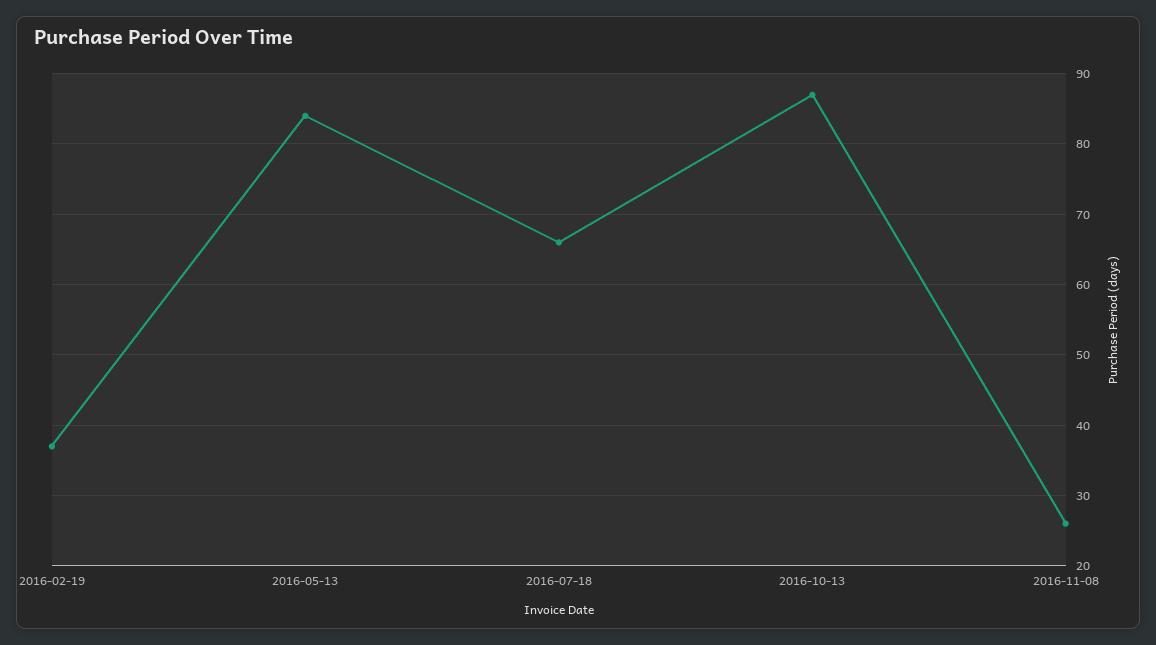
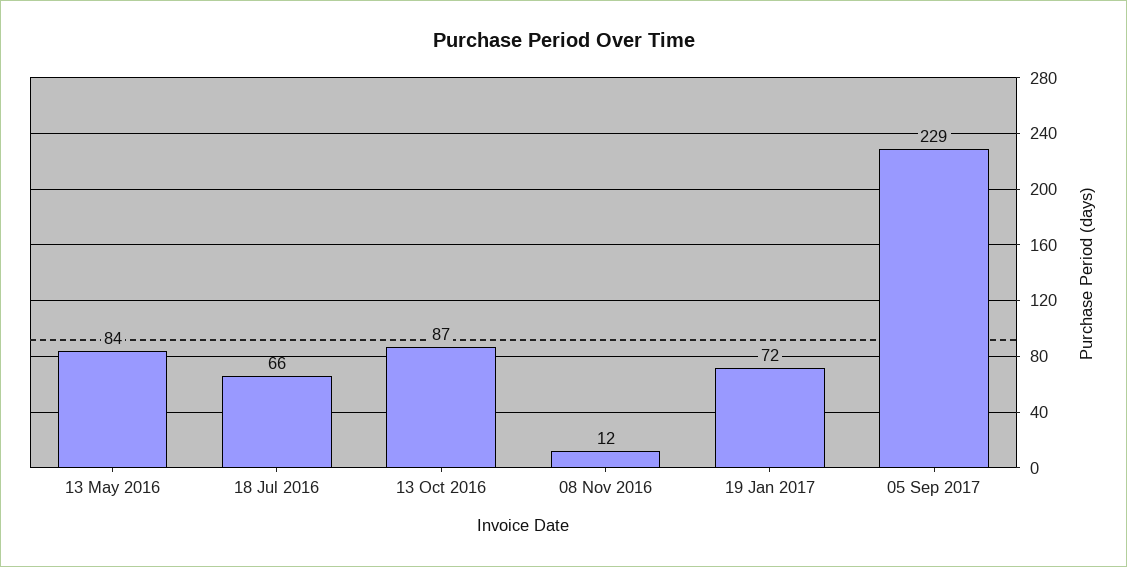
2016-02-19: 37 -> none
2016-11-08: 26 -> 12
19 Jan 2017: none -> 72
05 Sep 2017: none -> 229

